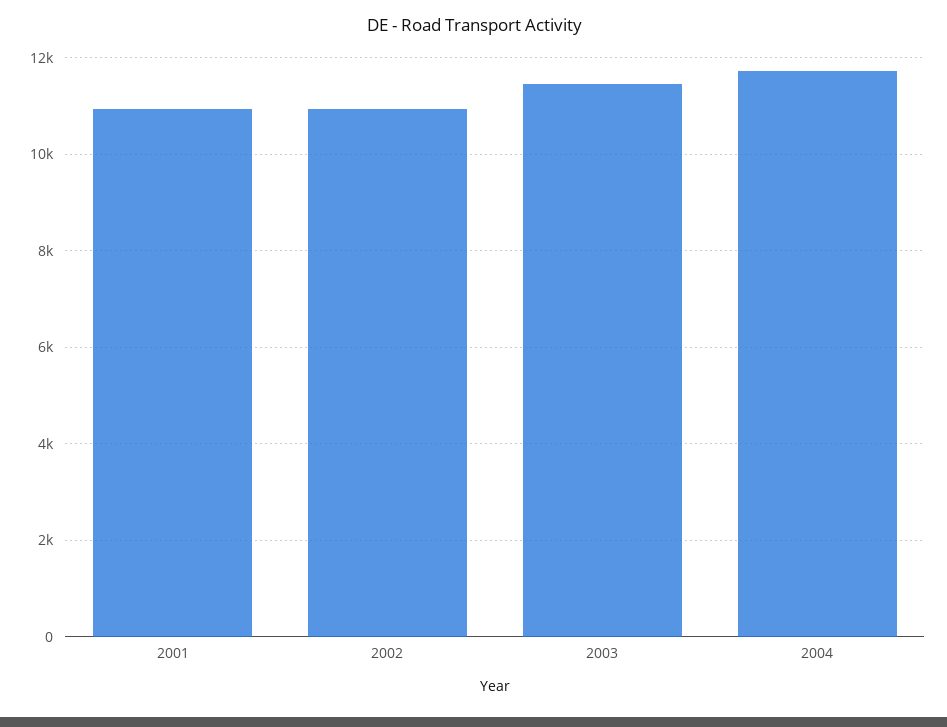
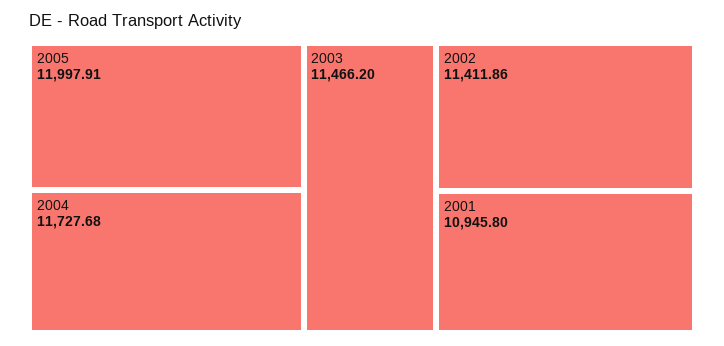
2002: 11000 -> 11411.86
2005: none -> 11997.91

